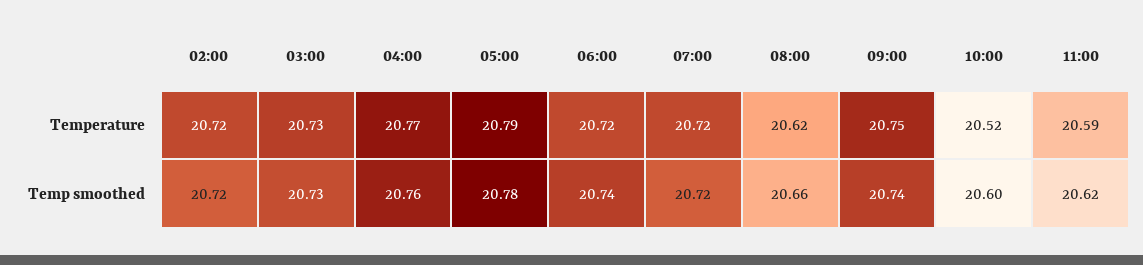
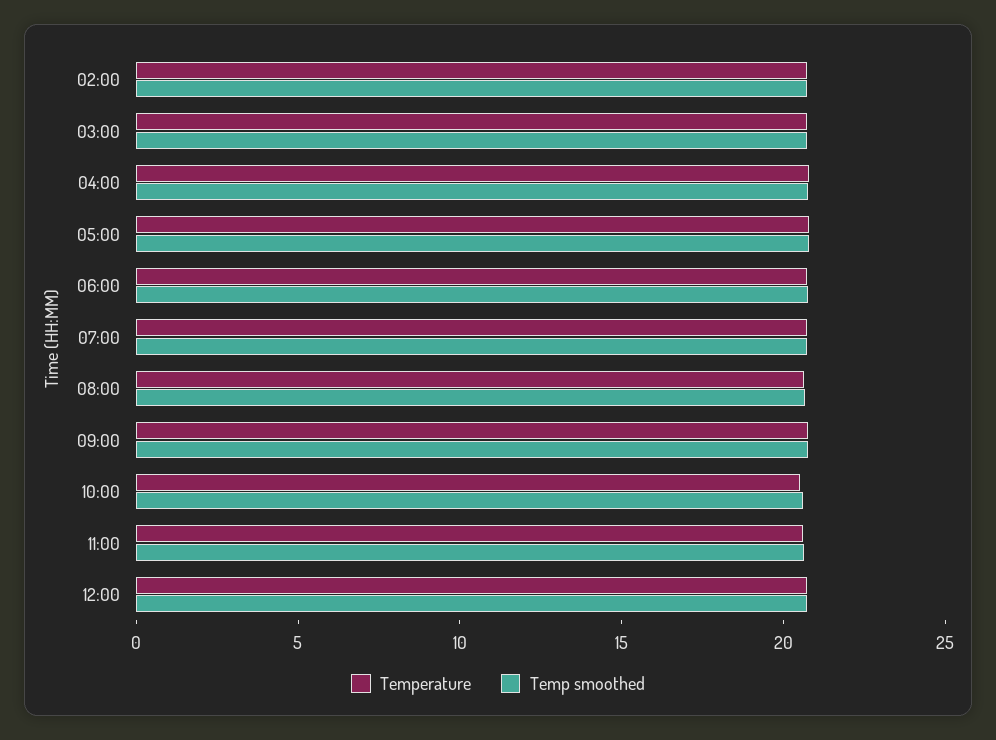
Temperature, 12:00: none -> 21
Temp smoothed, 12:00: none -> 21

